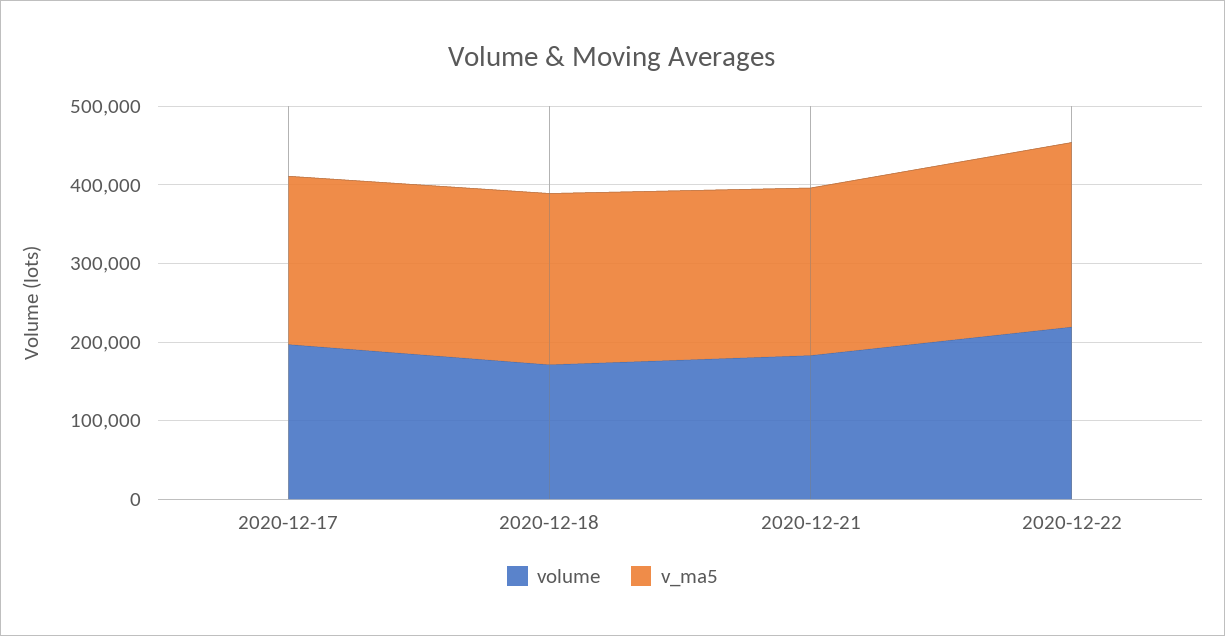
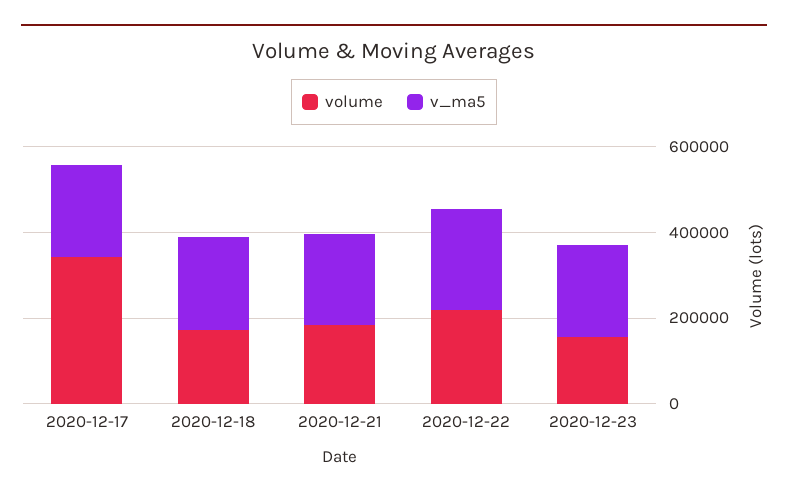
volume, 2020-12-17: 200000 -> 350000
volume, 2020-12-23: none -> 150000
v_ma5, 2020-12-23: none -> 200000

